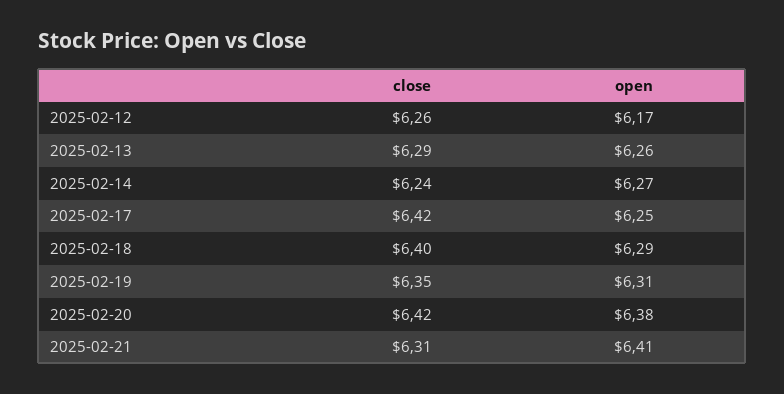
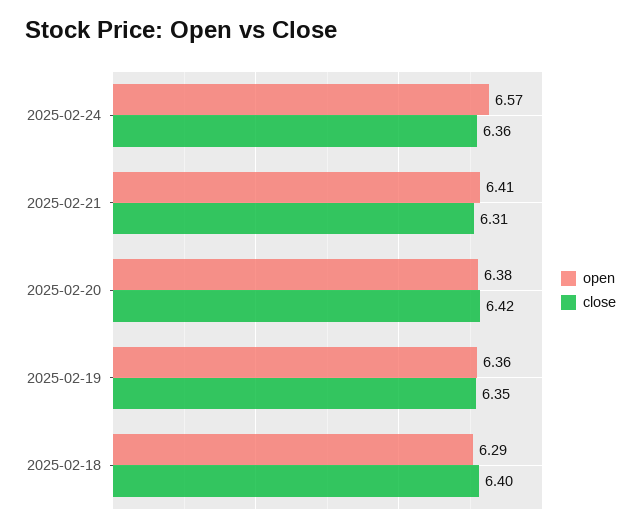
close, 2025-02-12: 6.26 -> none
open, 2025-02-12: 6.17 -> none
close, 2025-02-13: 6.29 -> none
open, 2025-02-13: 6.26 -> none
close, 2025-02-14: 6.24 -> none
open, 2025-02-14: 6.27 -> none
close, 2025-02-17: 6.42 -> none
open, 2025-02-17: 6.25 -> none
open, 2025-02-19: 6.31 -> 6.36
open, 2025-02-24: none -> 6.57
close, 2025-02-24: none -> 6.36

